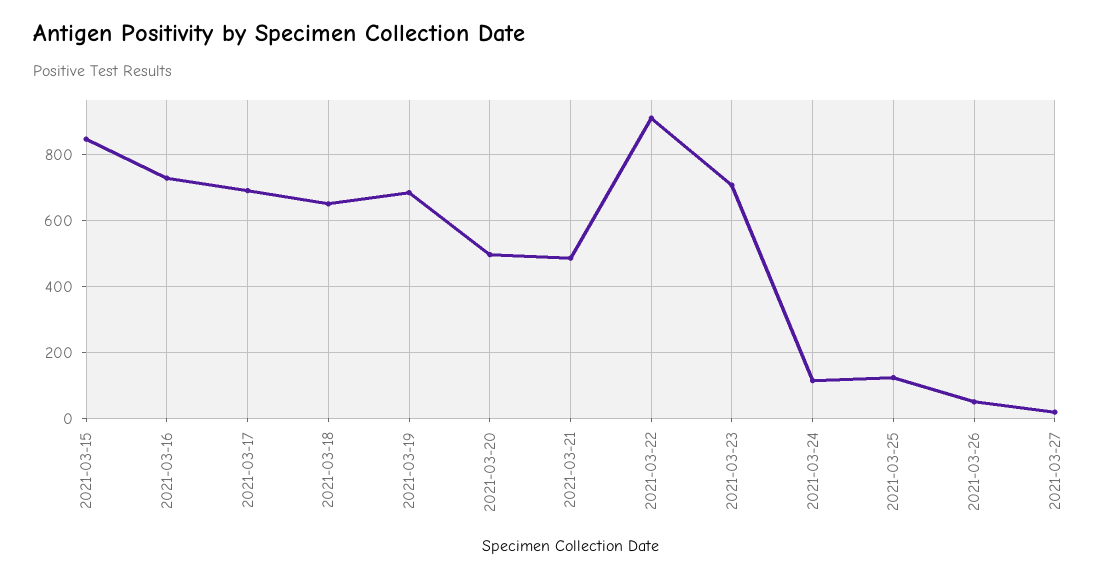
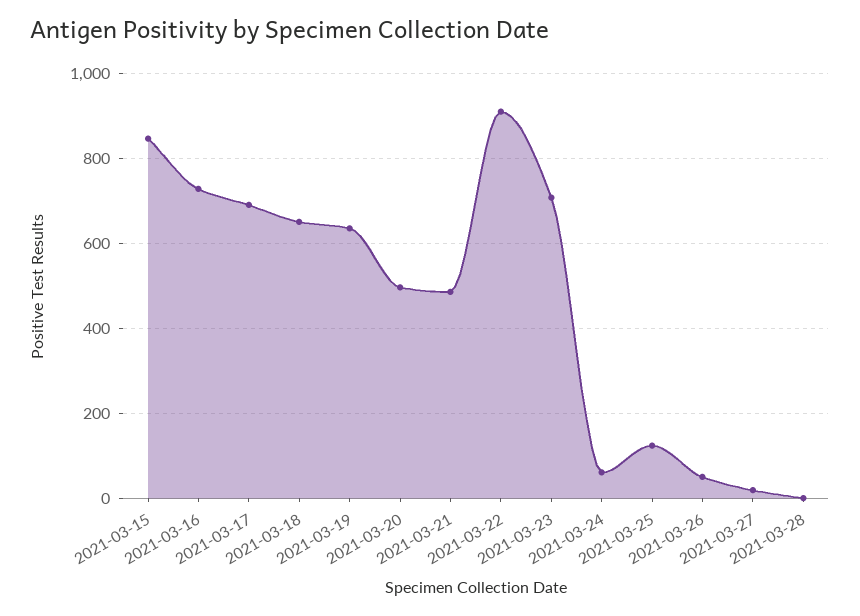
2021-03-19: 680 -> 640
2021-03-24: 120 -> 60
2021-03-28: none -> 0

